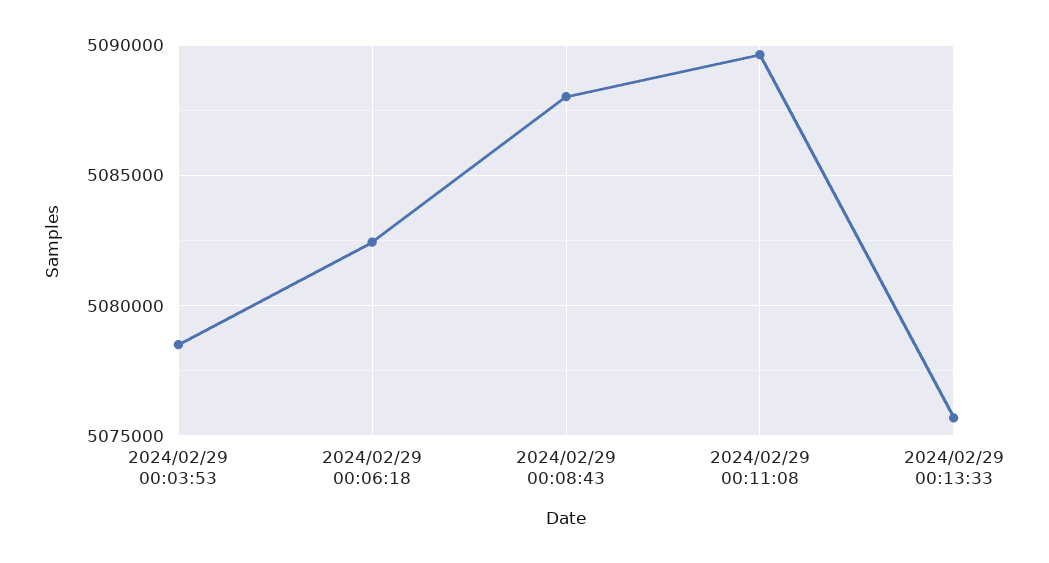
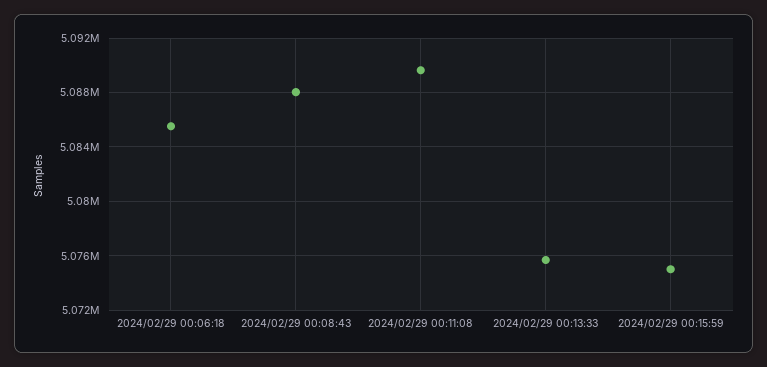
2024/02/29 00:03:53: 5078500 -> none
2024/02/29 00:06:18: 5082500 -> 5085500
2024/02/29 00:15:59: none -> 5075000

